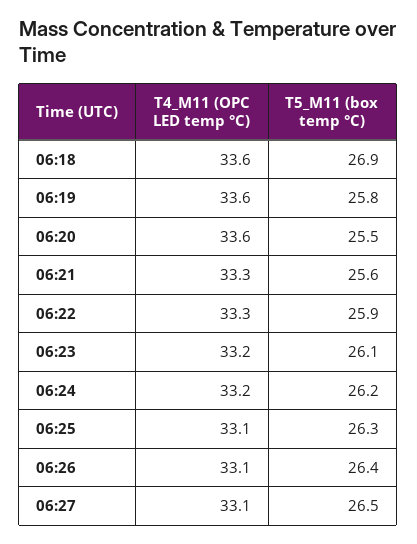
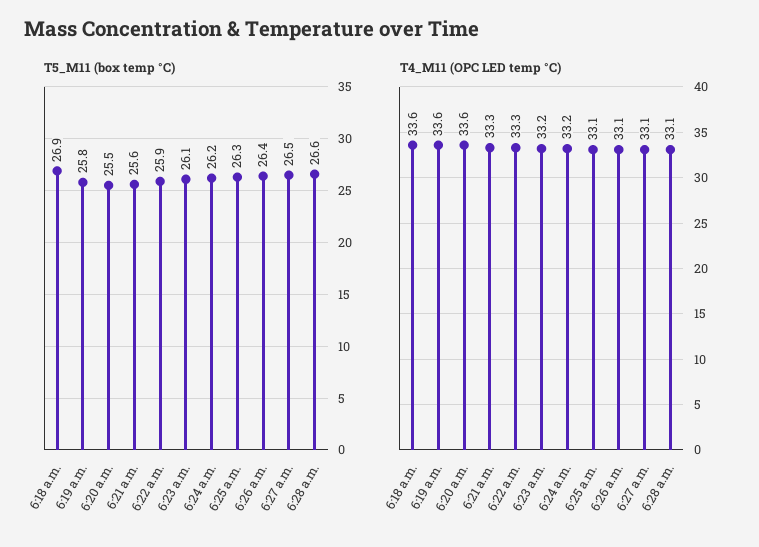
T5_M11 (box temp °C), 6:28 a.m.: none -> 26.6
T4_M11 (OPC LED temp °C), 6:28 a.m.: none -> 33.1

